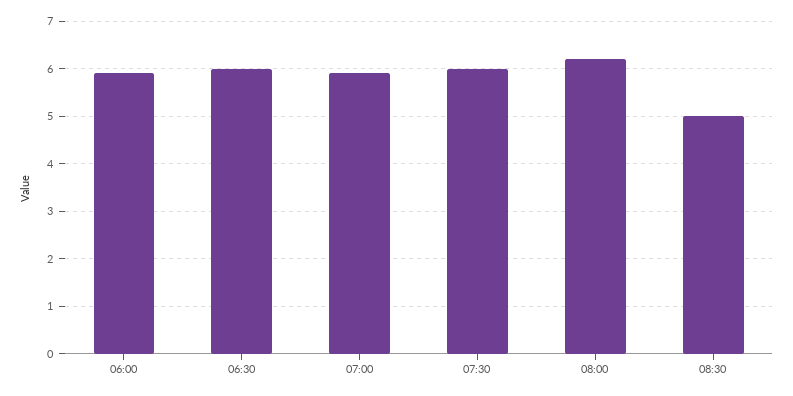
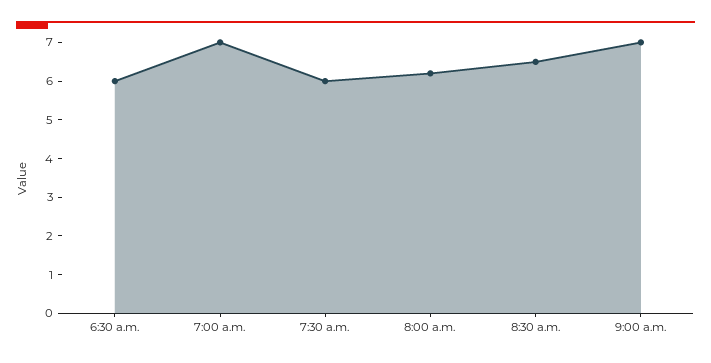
06:00: 6 -> none
07:00: 6 -> 7
08:30: 5 -> 6.5
9:00 a.m.: none -> 7

